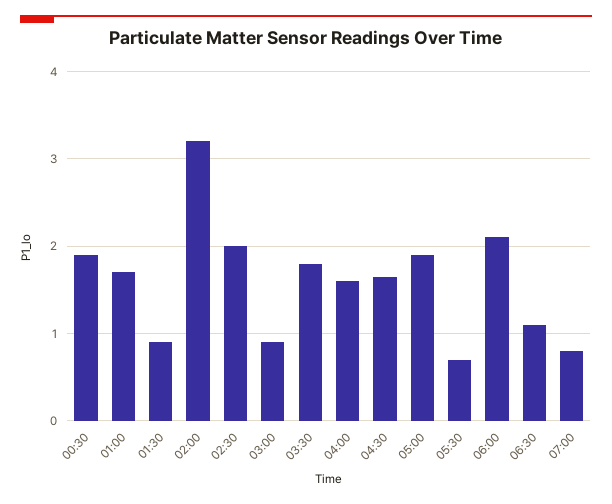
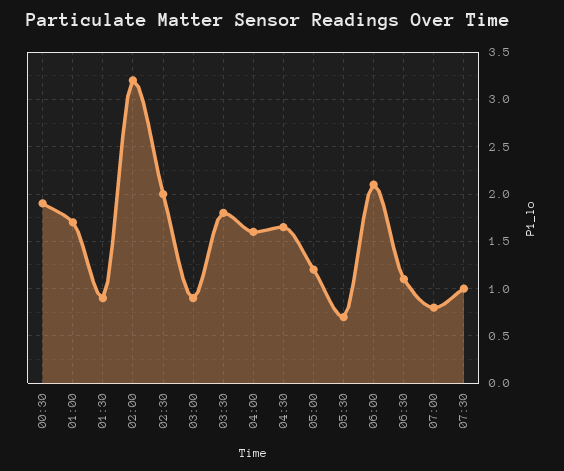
05:00: 1.9 -> 1.2
07:30: none -> 1

